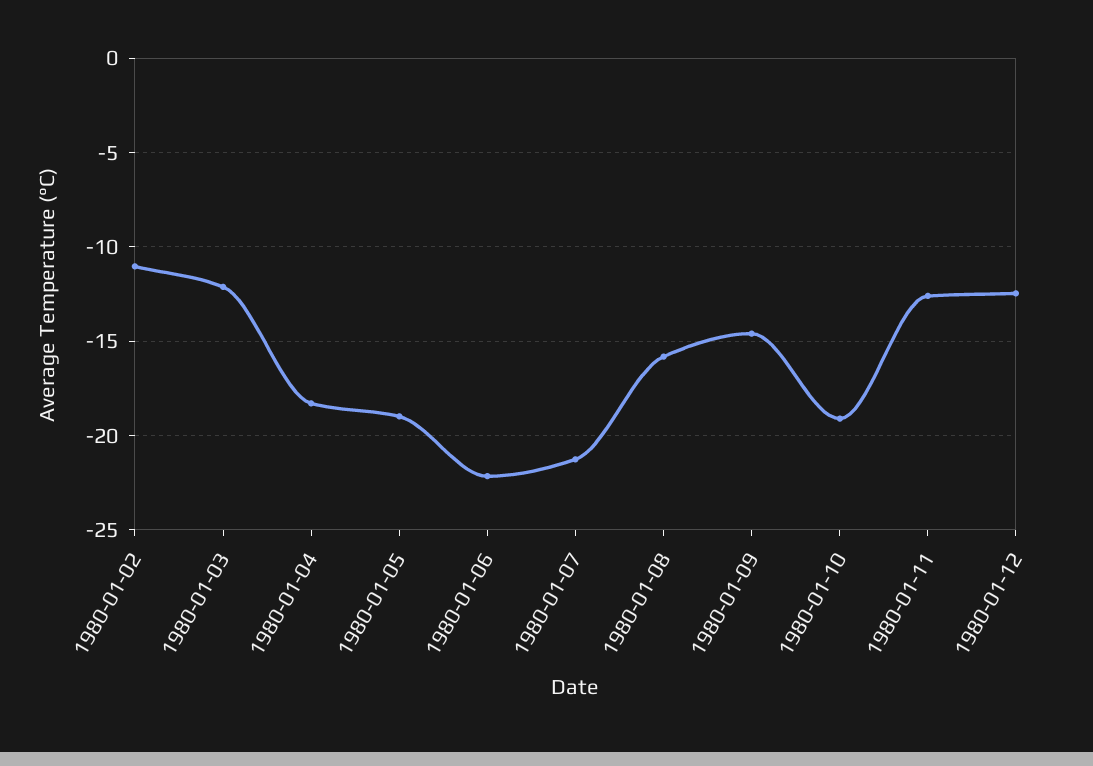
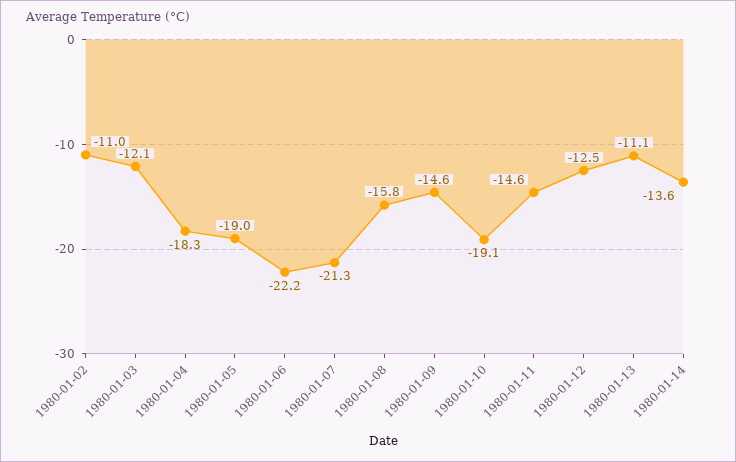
1980-01-11: -12.5 -> -14.6
1980-01-13: none -> -11.1
1980-01-14: none -> -13.6

